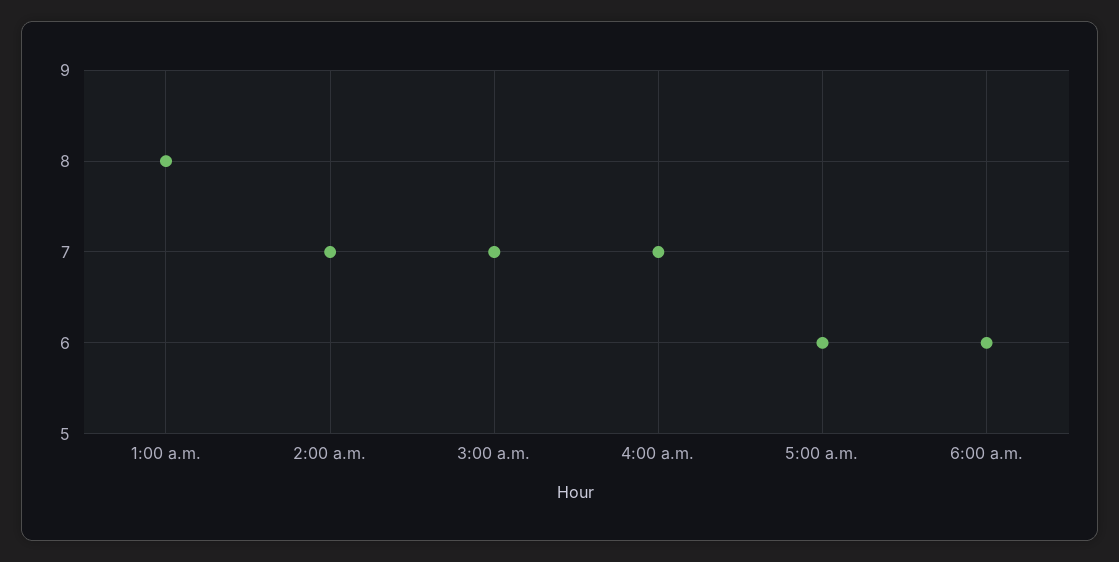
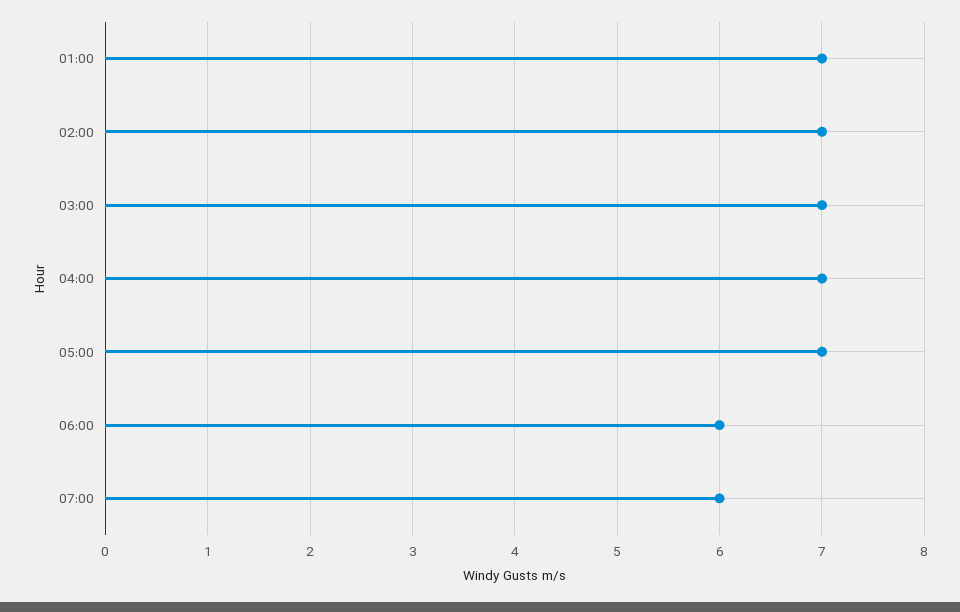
1:00 a.m.: 8 -> 7
5:00 a.m.: 6 -> 7
07:00: none -> 6

